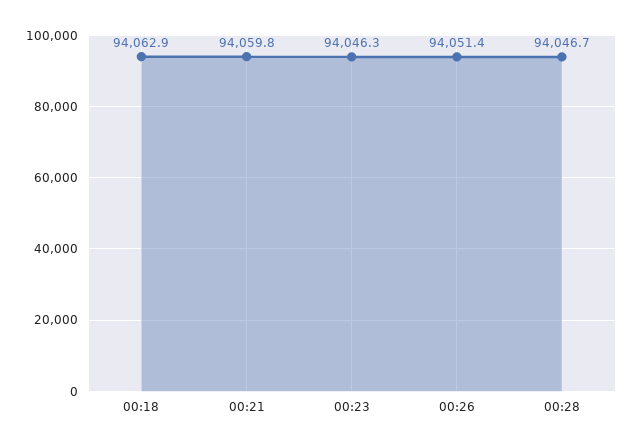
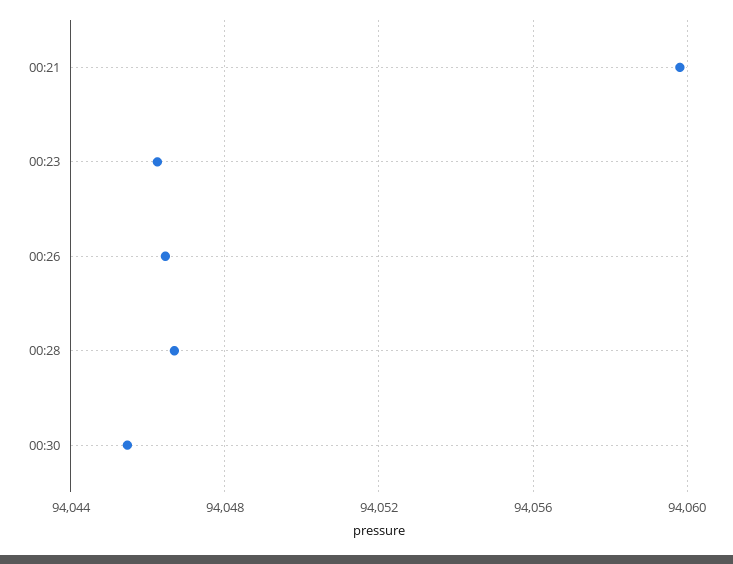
00:18: 94062.9 -> none
00:26: 94051.4 -> 94046.5
00:30: none -> 94045.5

